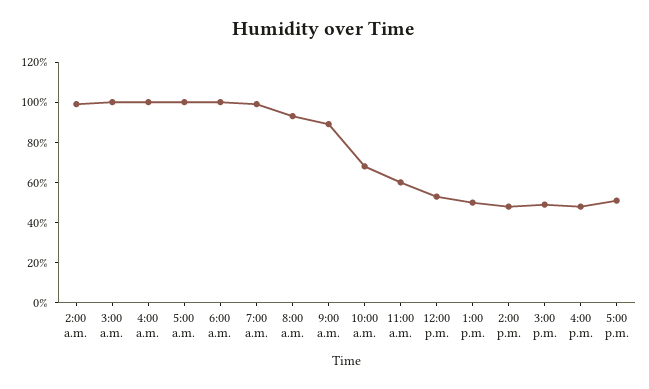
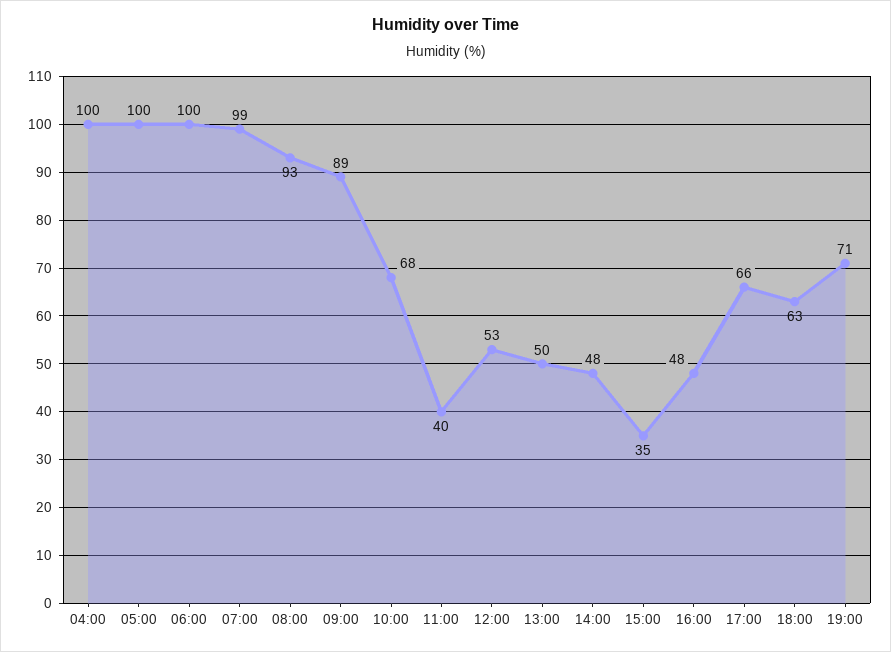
2:00 a.m.: 100 -> none
3:00 a.m.: 100 -> none
11:00 a.m.: 60 -> 40
3:00 p.m.: 50 -> 35
5:00 p.m.: 50 -> 66
18:00: none -> 63
19:00: none -> 71

